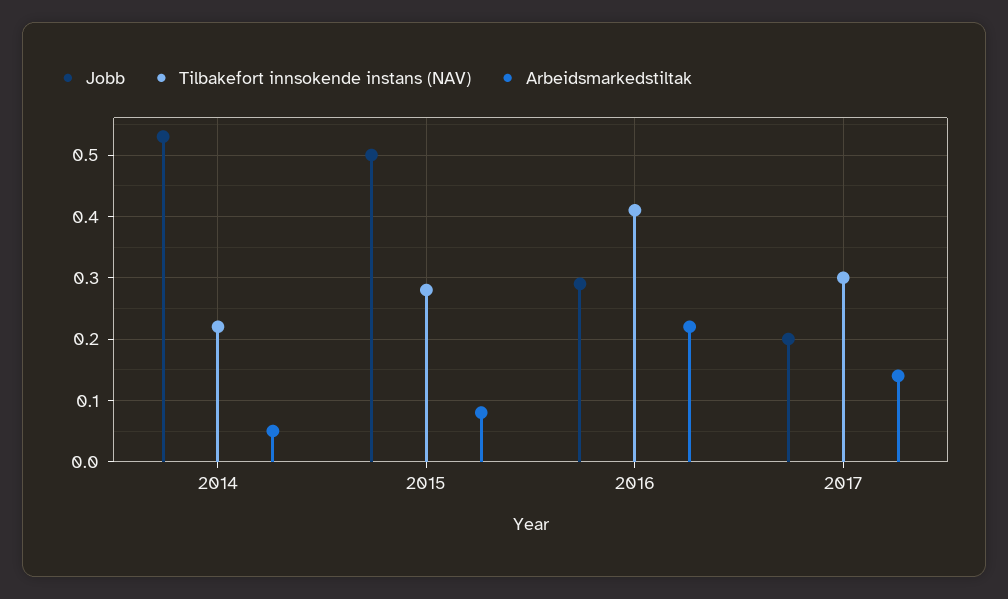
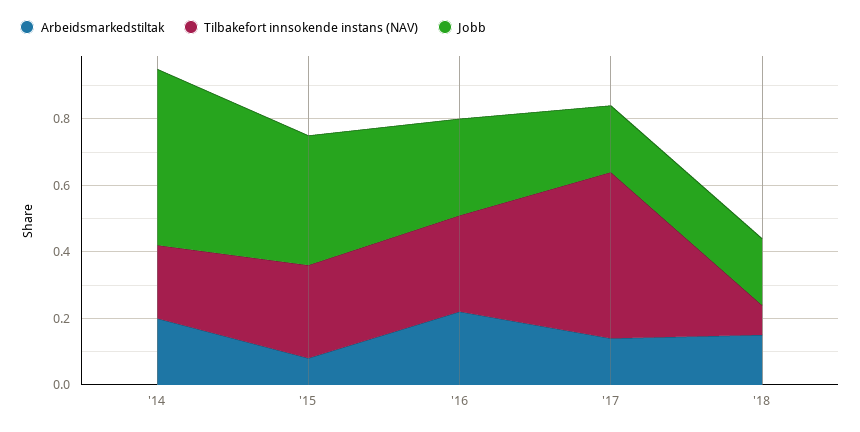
Arbeidsmarkedstiltak, 2014: 0.05 -> 0.2
Jobb, 2015: 0.5 -> 0.4
Tilbakefort innsokende instans (NAV), 2016: 0.41 -> 0.3
Tilbakefort innsokende instans (NAV), 2017: 0.3 -> 0.5
Arbeidsmarkedstiltak, '18: none -> 0.15
Tilbakefort innsokende instans (NAV), '18: none -> 0.1
Jobb, '18: none -> 0.2

